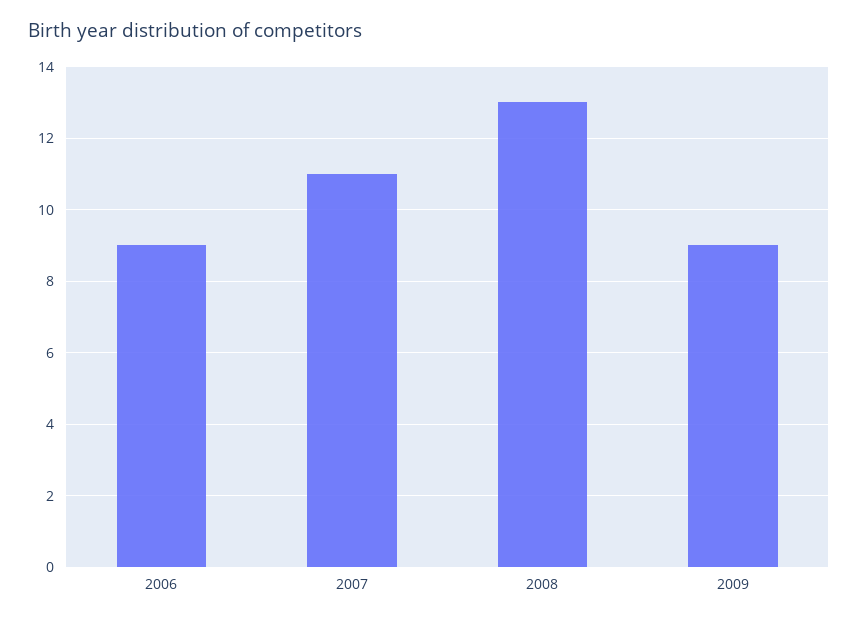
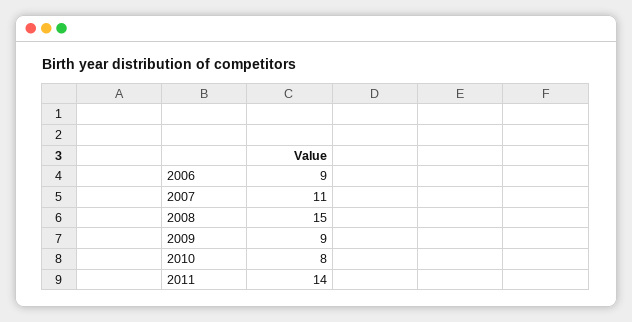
2008: 13 -> 15
2010: none -> 8
2011: none -> 14

